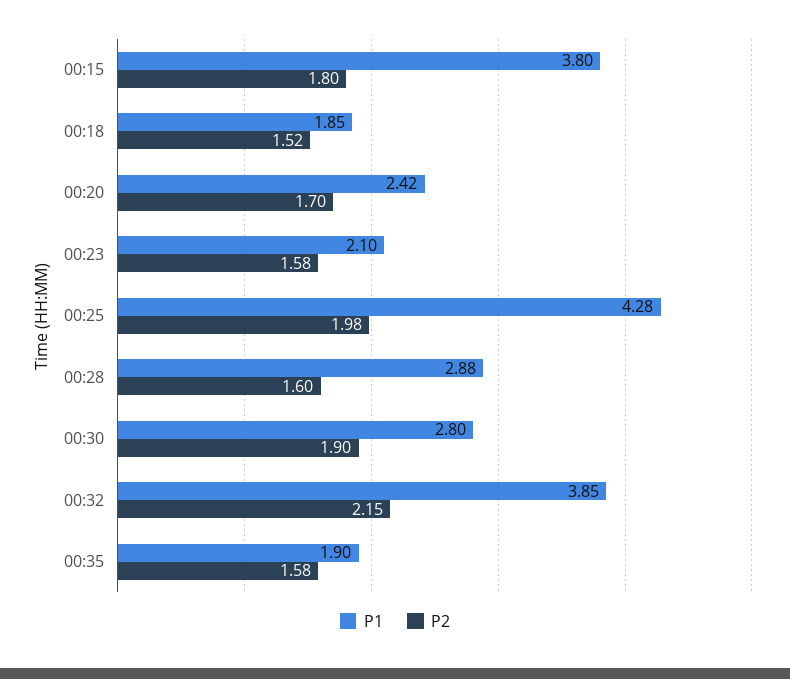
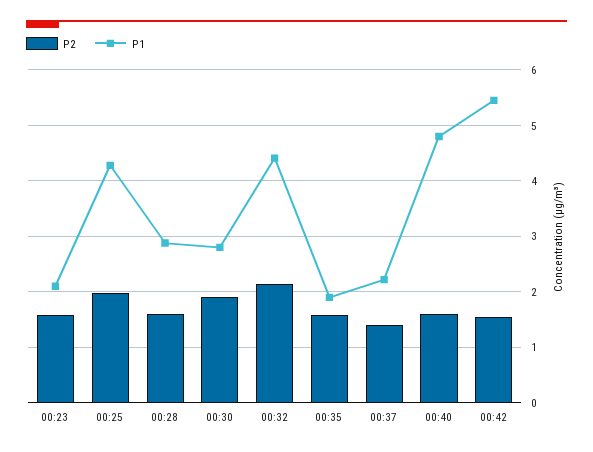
P1, 00:15: 3.8 -> none
P2, 00:15: 1.8 -> none
P1, 00:18: 1.85 -> none
P2, 00:18: 1.52 -> none
P1, 00:20: 2.42 -> none
P2, 00:20: 1.7 -> none
P1, 00:32: 3.85 -> 4.4
P2, 00:37: none -> 1.4
P1, 00:37: none -> 2.2
P2, 00:40: none -> 1.6
P1, 00:40: none -> 4.8
P2, 00:42: none -> 1.6
P1, 00:42: none -> 5.4

